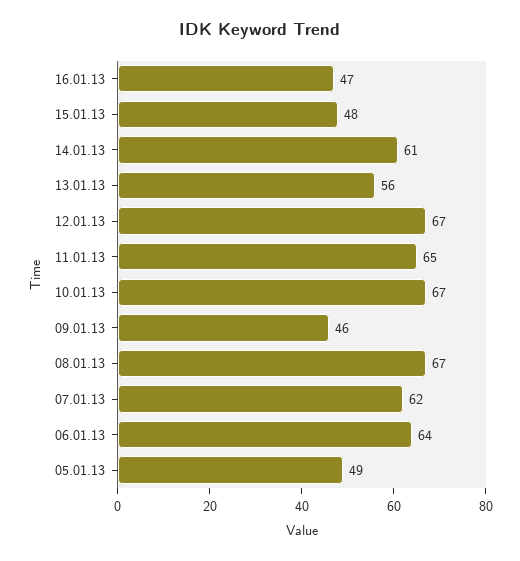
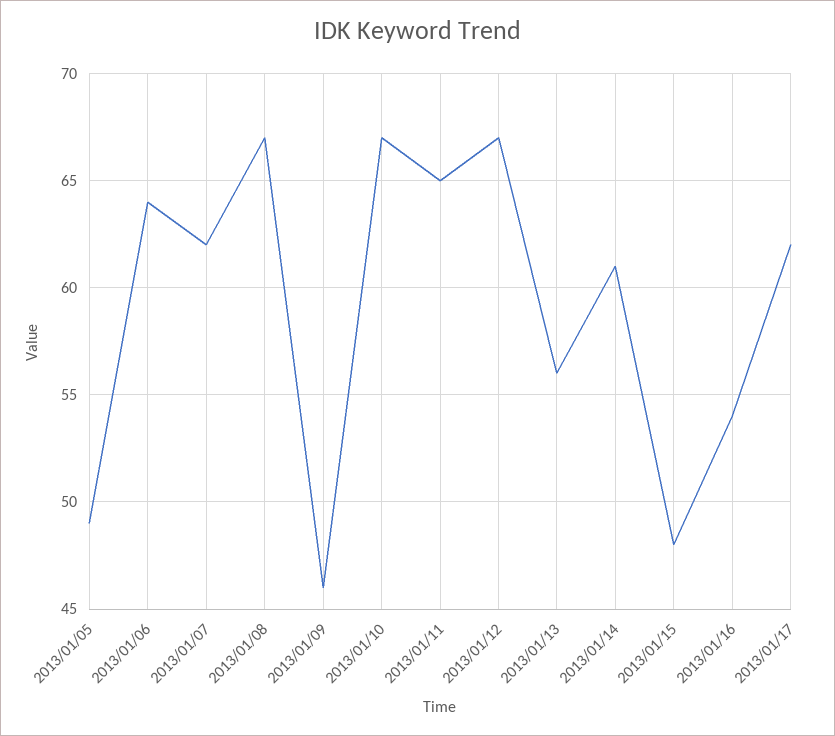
16.01.13: 47 -> 54
2013/01/17: none -> 62

